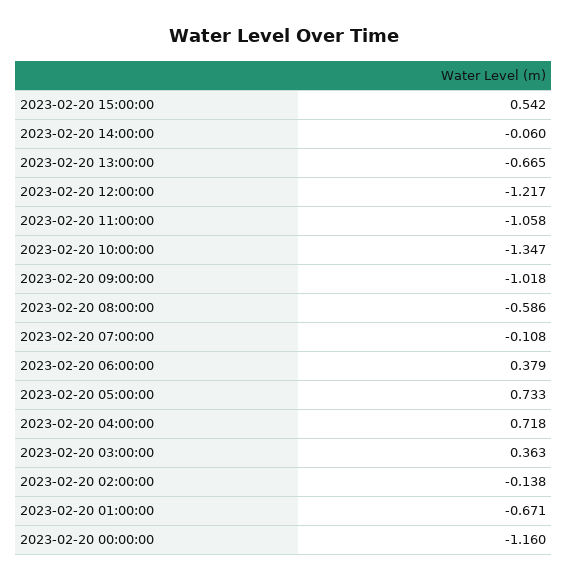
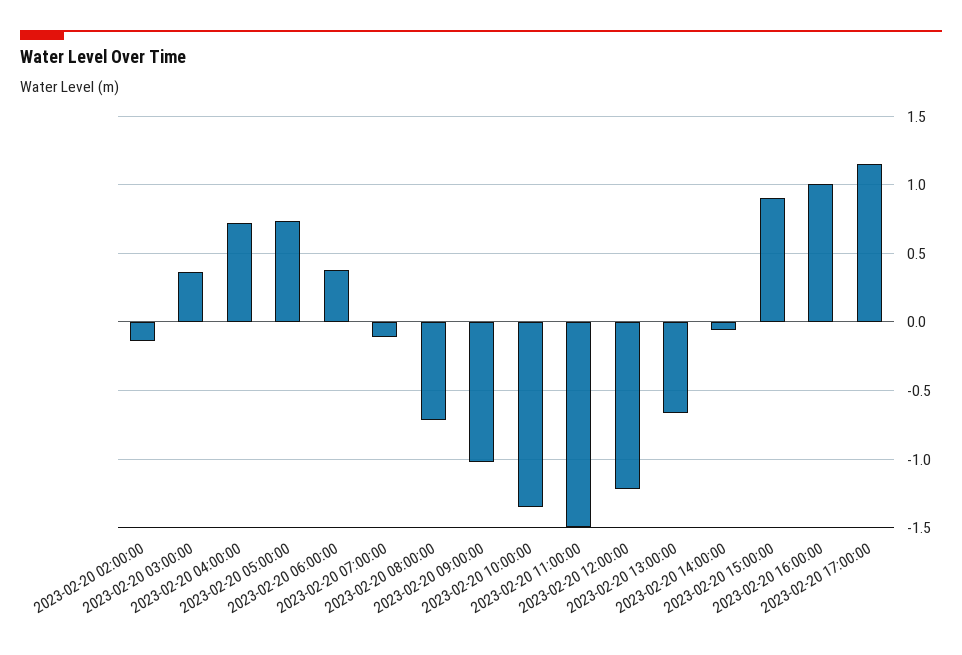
2023-02-20 15:00:00: 0.542 -> 0.9
2023-02-20 11:00:00: -1.058 -> -1.5
2023-02-20 08:00:00: -0.586 -> -0.7
2023-02-20 01:00:00: -0.671 -> none
2023-02-20 00:00:00: -1.16 -> none
2023-02-20 16:00:00: none -> 1
2023-02-20 17:00:00: none -> 1.15

